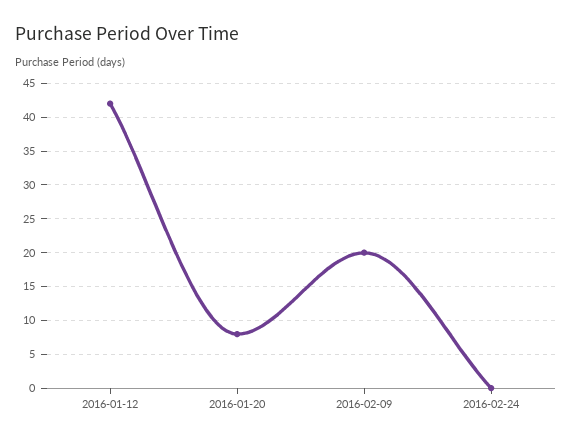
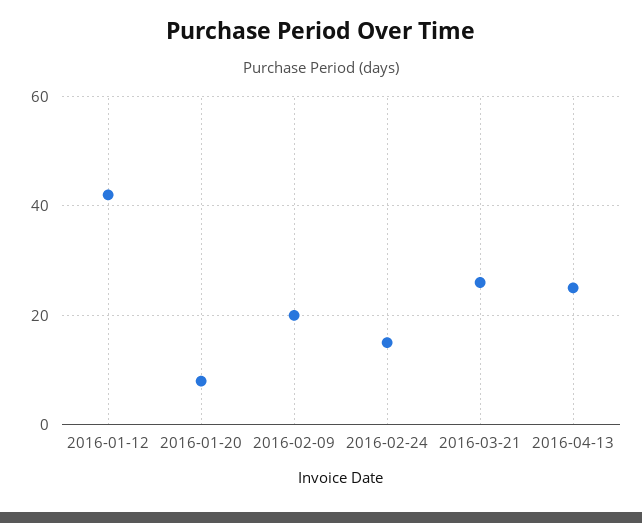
2016-02-24: 0 -> 15
2016-03-21: none -> 25
2016-04-13: none -> 25

